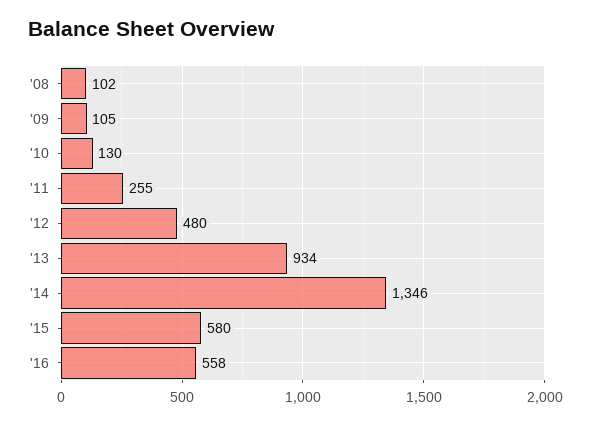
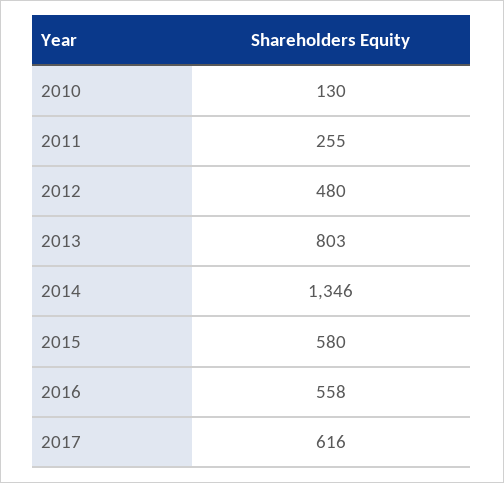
'08: 102 -> none
'09: 105 -> none
'13: 934 -> 803
2017: none -> 616

